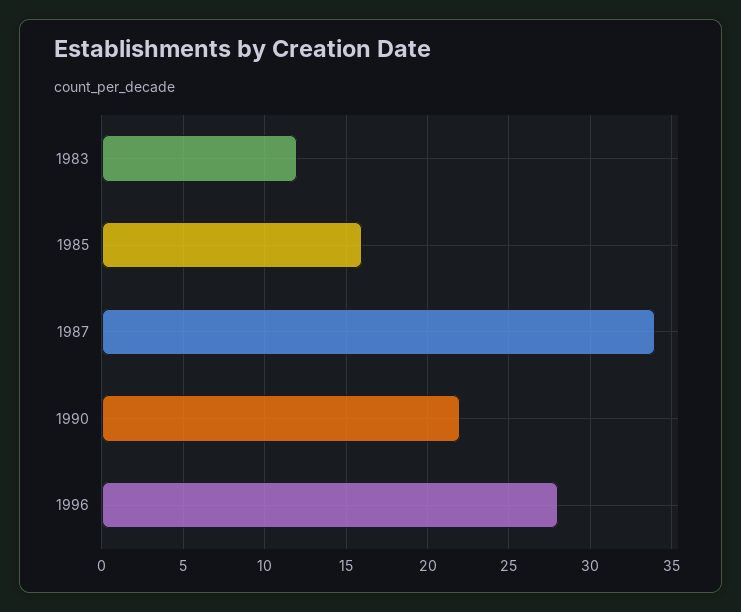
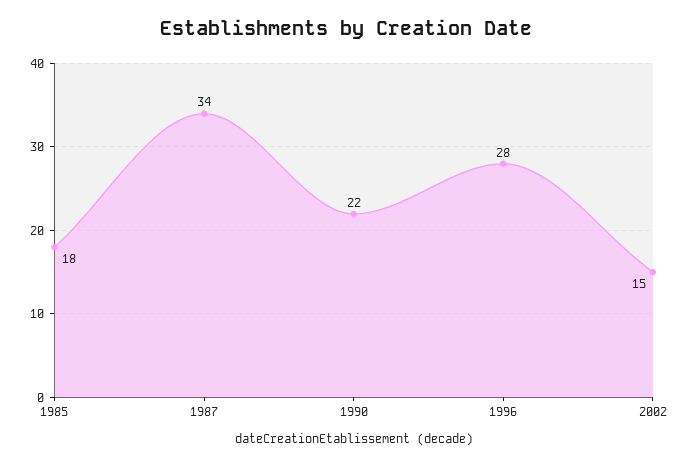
1983: 12 -> none
1985: 16 -> 18
2002: none -> 15

